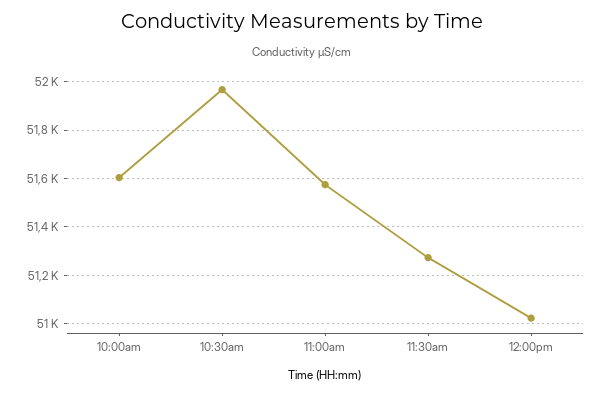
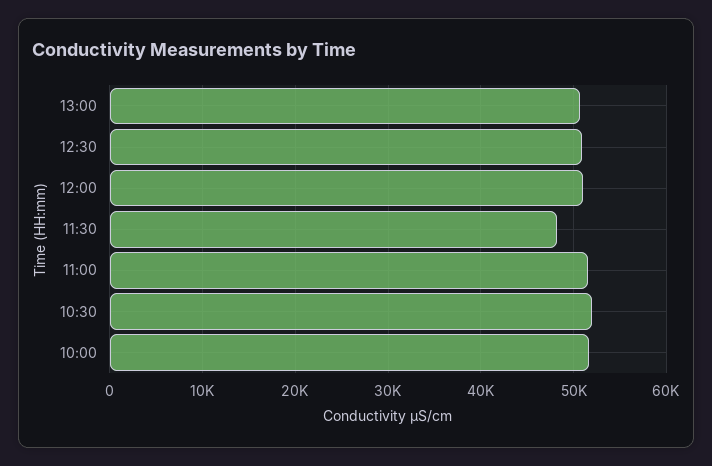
11:30am: 51275 -> 48000
13:00: none -> 51000
12:30: none -> 51000

